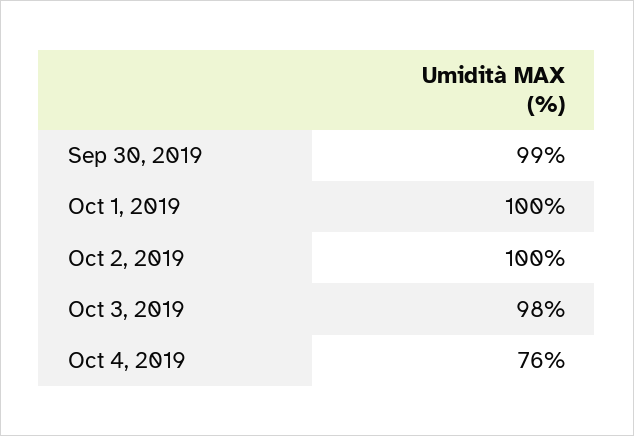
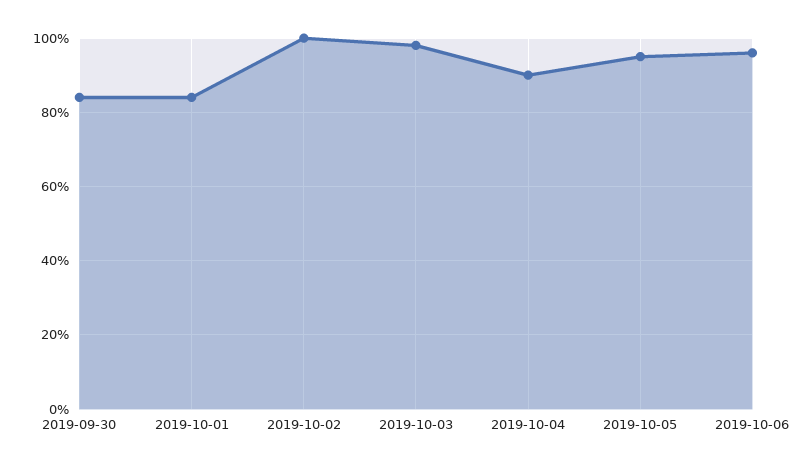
Sep 30, 2019: 99 -> 85
Oct 1, 2019: 100 -> 85
Oct 4, 2019: 76 -> 90
2019-10-05: none -> 95
2019-10-06: none -> 95

